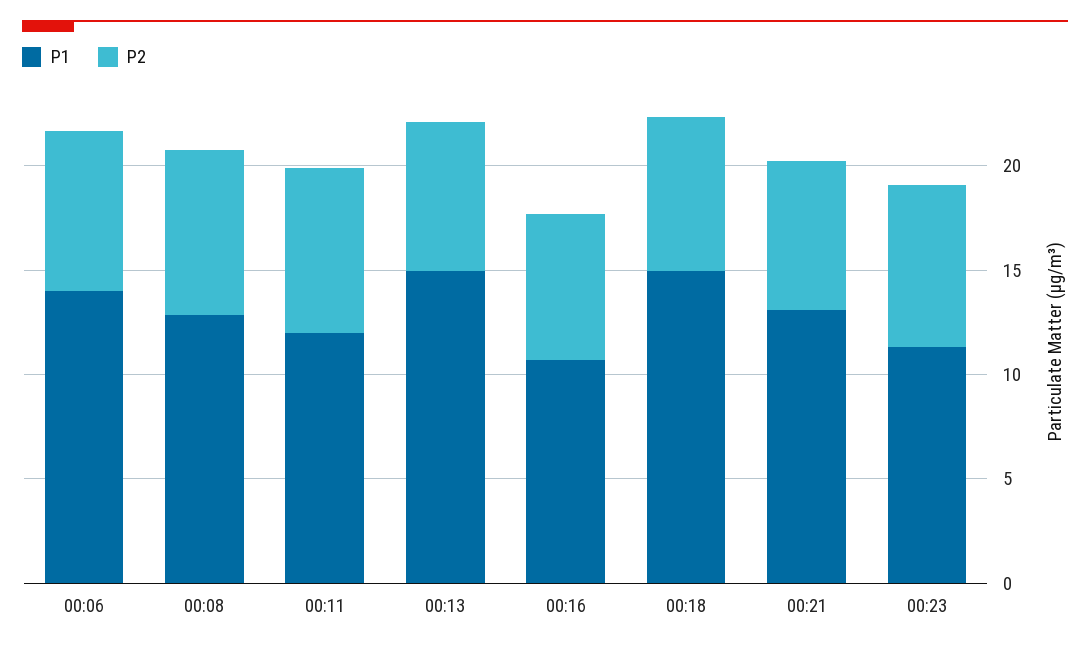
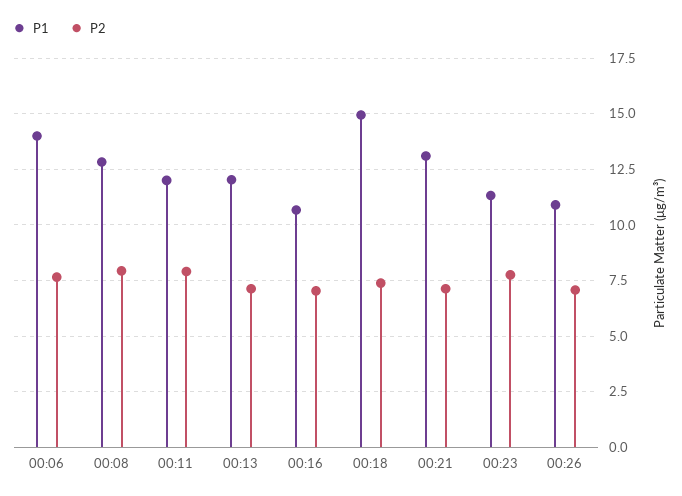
P1, 00:13: 15 -> 12
P1, 00:26: none -> 11
P2, 00:26: none -> 7

